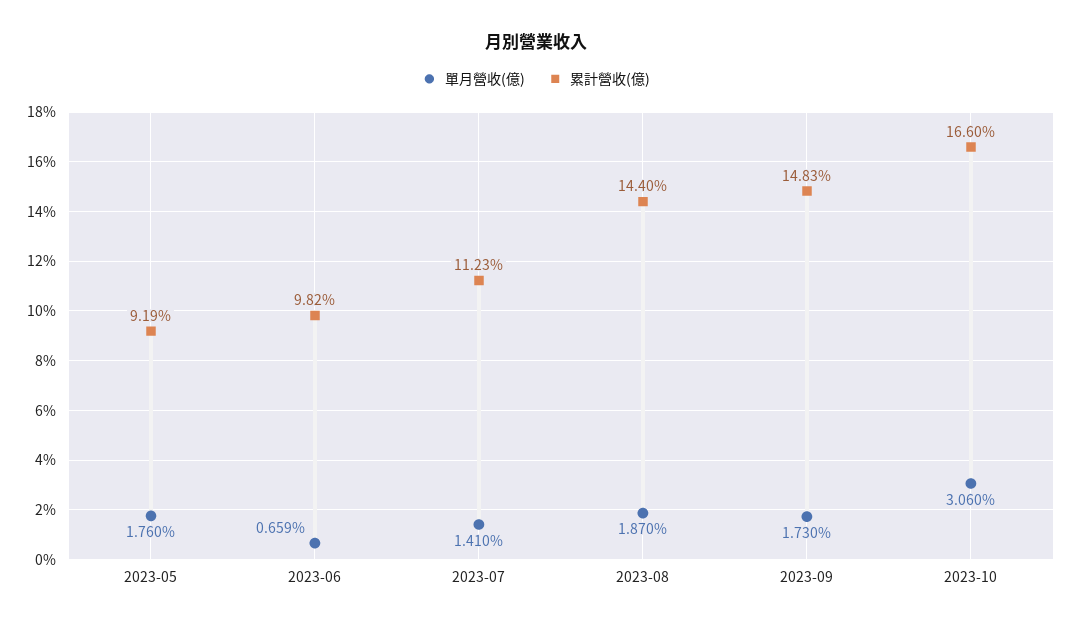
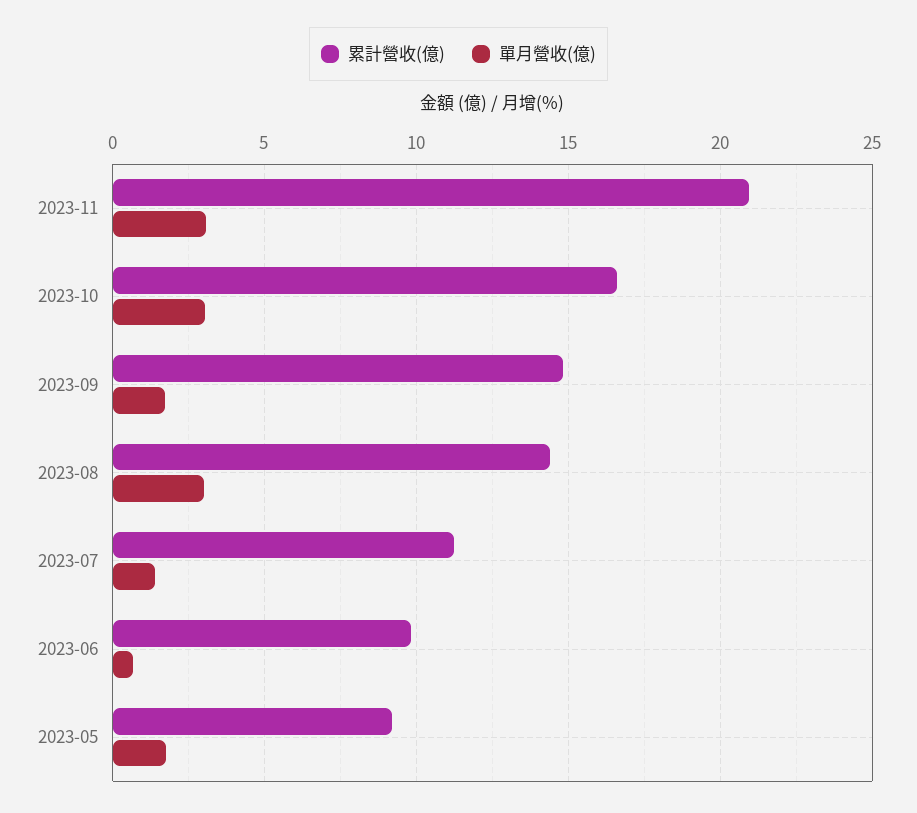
單月營收(億), 2023-08: 1.87 -> 3
累計營收(億), 2023-11: none -> 21
單月營收(億), 2023-11: none -> 3

